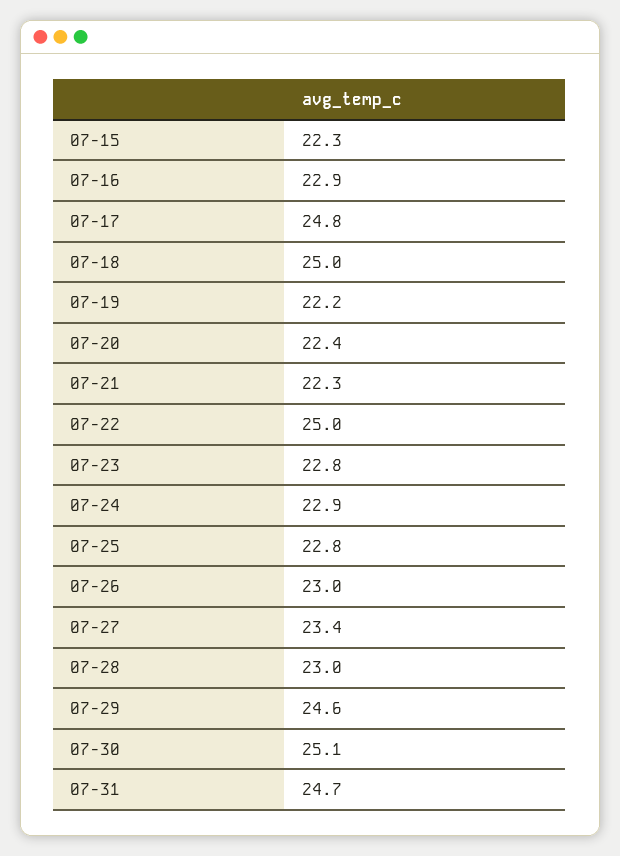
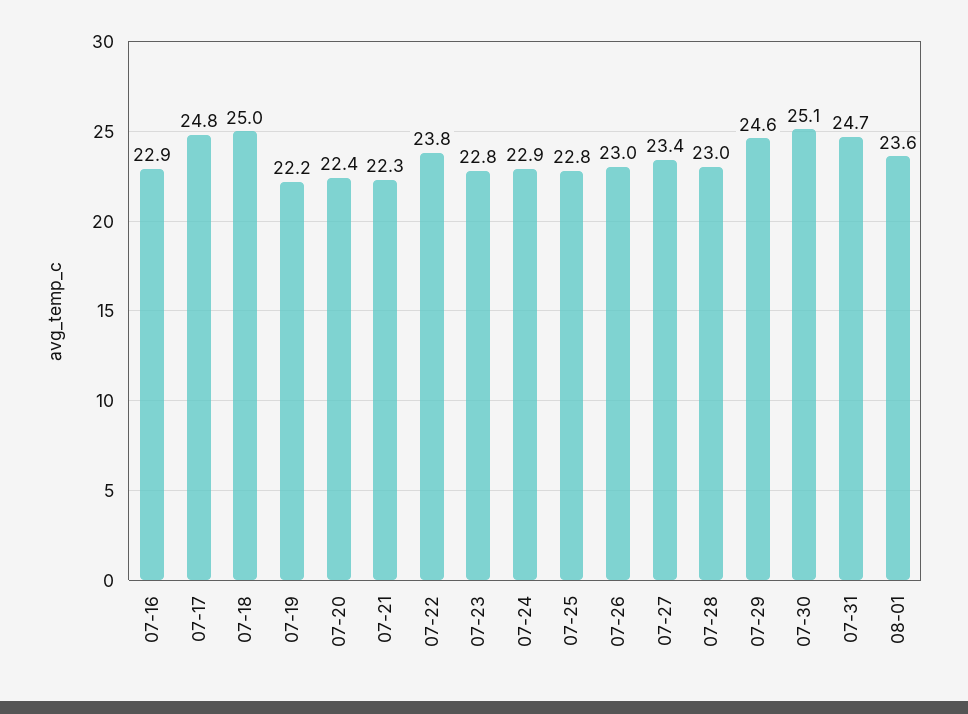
07-15: 22.3 -> none
07-22: 25 -> 23.8
08-01: none -> 23.6

